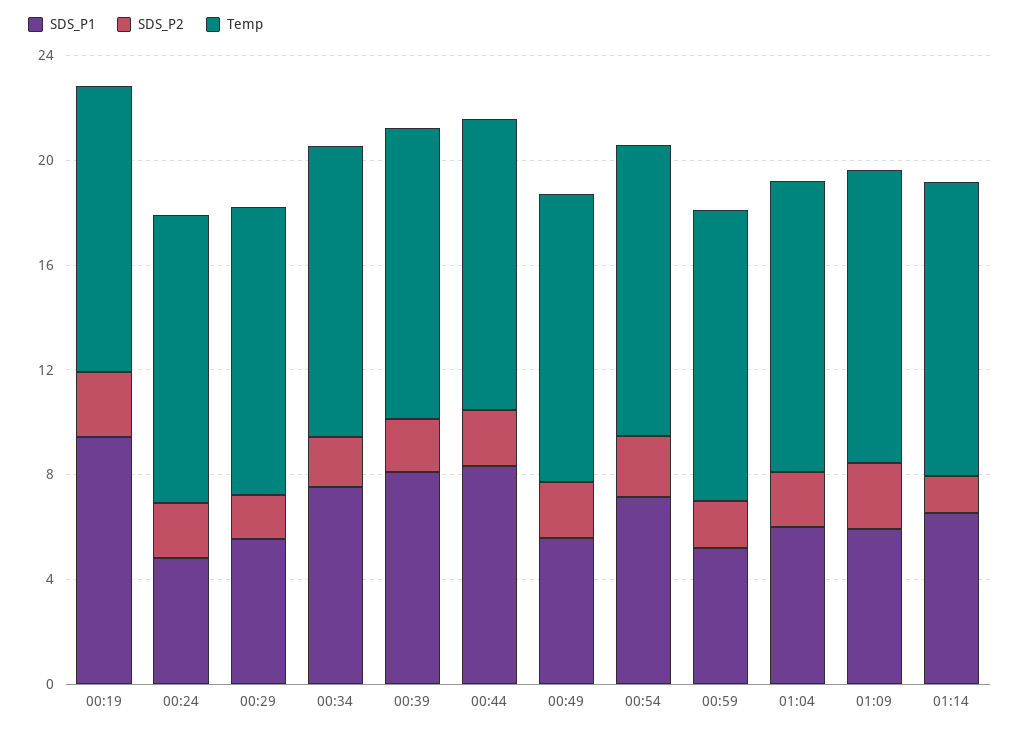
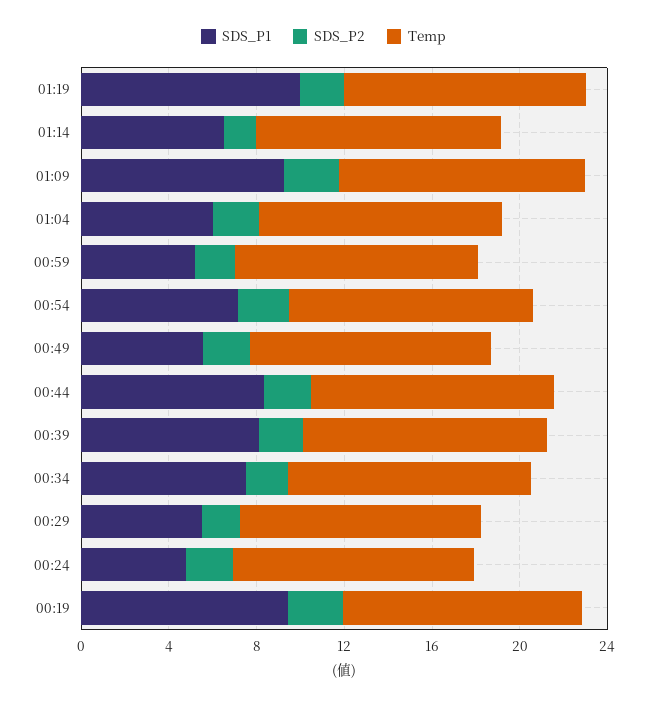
SDS_P1, 01:09: 6 -> 9
SDS_P1, 01:19: none -> 10
SDS_P2, 01:19: none -> 2
Temp, 01:19: none -> 11

